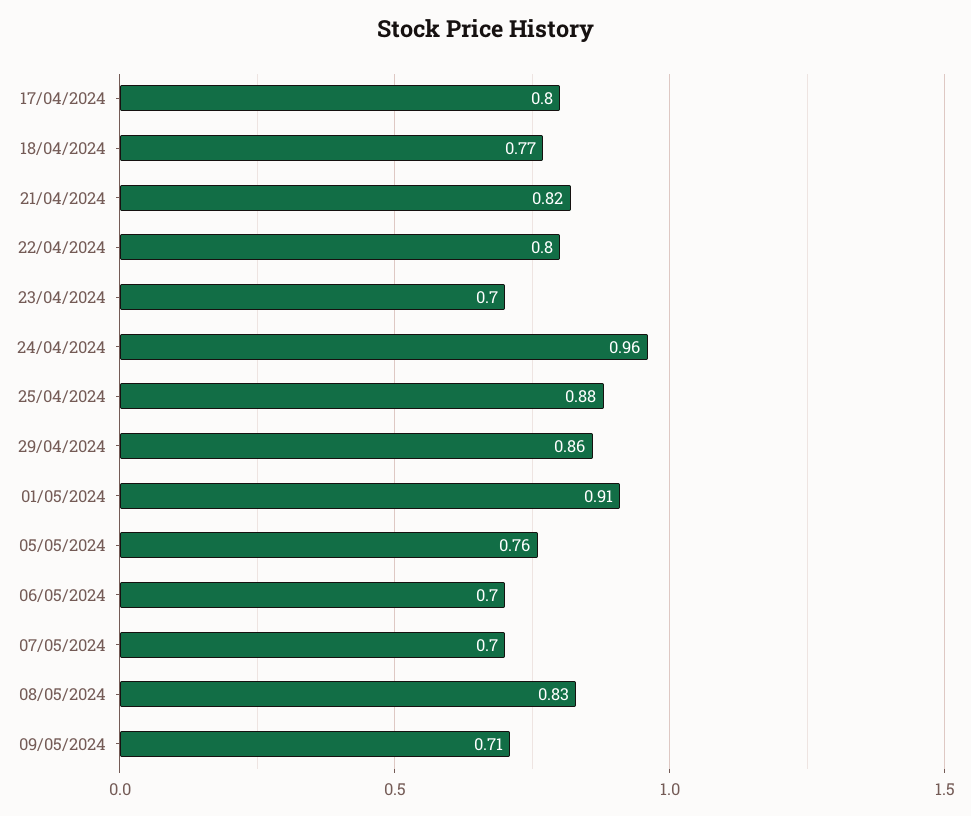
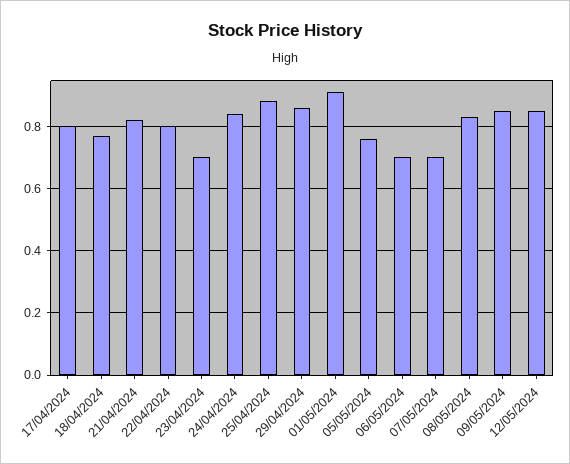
24/04/2024: 0.96 -> 0.85
09/05/2024: 0.71 -> 0.85
12/05/2024: none -> 0.85

